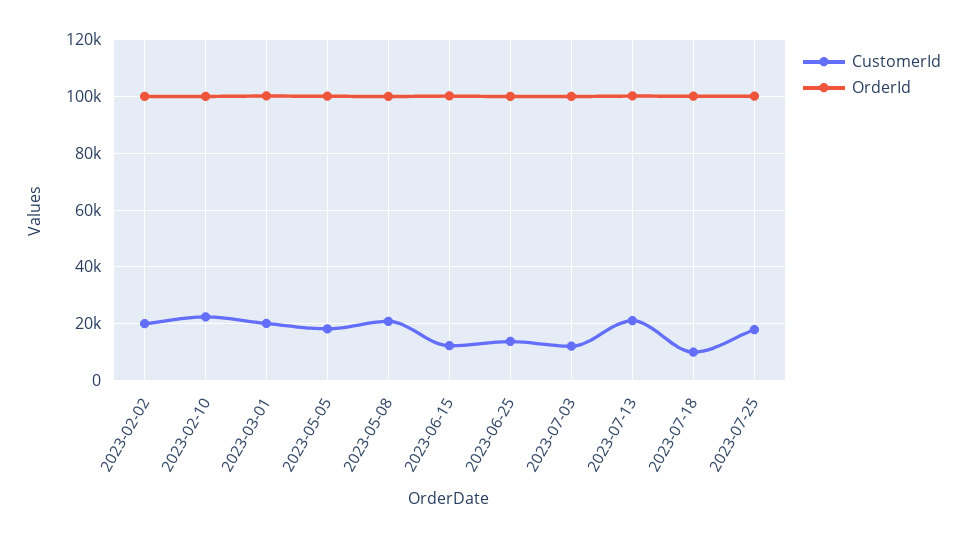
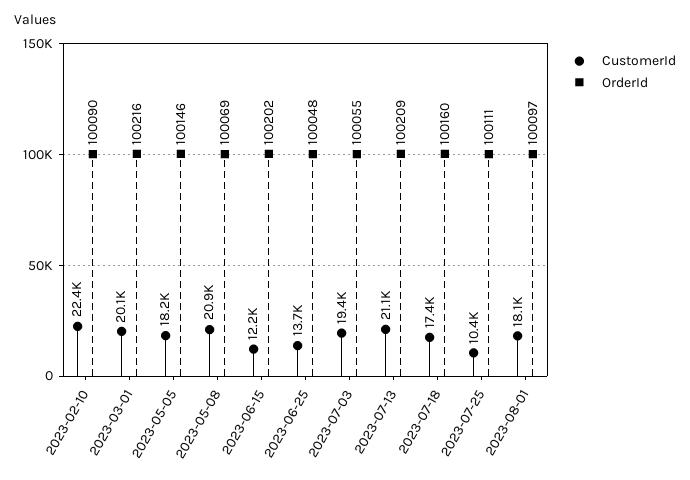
CustomerId, 2023-02-02: 20000 -> none
OrderId, 2023-02-02: 100000 -> none
CustomerId, 2023-07-03: 12500 -> 19400
CustomerId, 2023-07-18: 10000 -> 17400
CustomerId, 2023-07-25: 17500 -> 10400
CustomerId, 2023-08-01: none -> 18100
OrderId, 2023-08-01: none -> 100097

